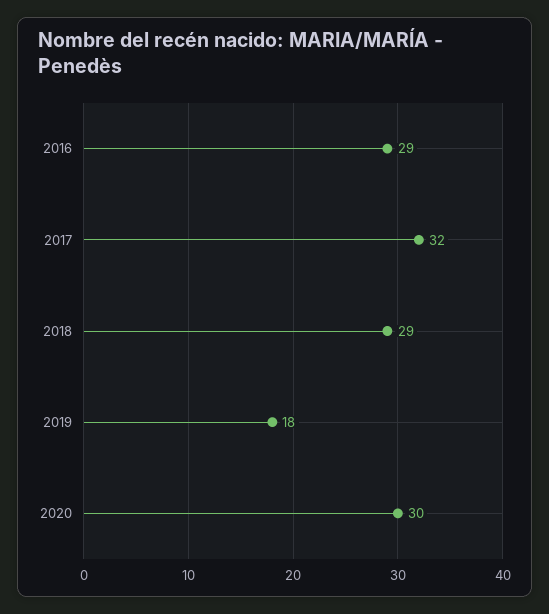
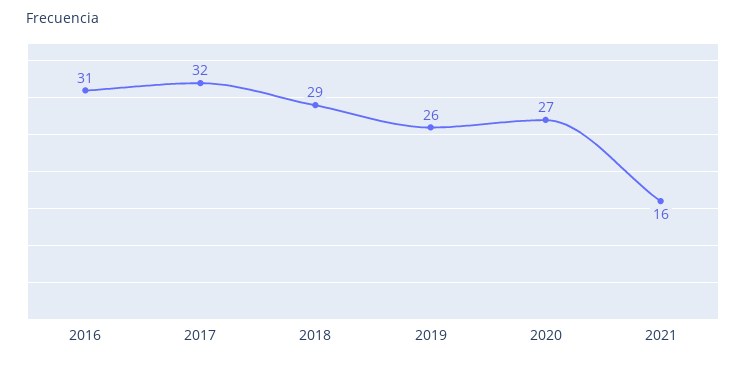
2016: 29 -> 31
2019: 18 -> 26
2020: 30 -> 27
2021: none -> 16

